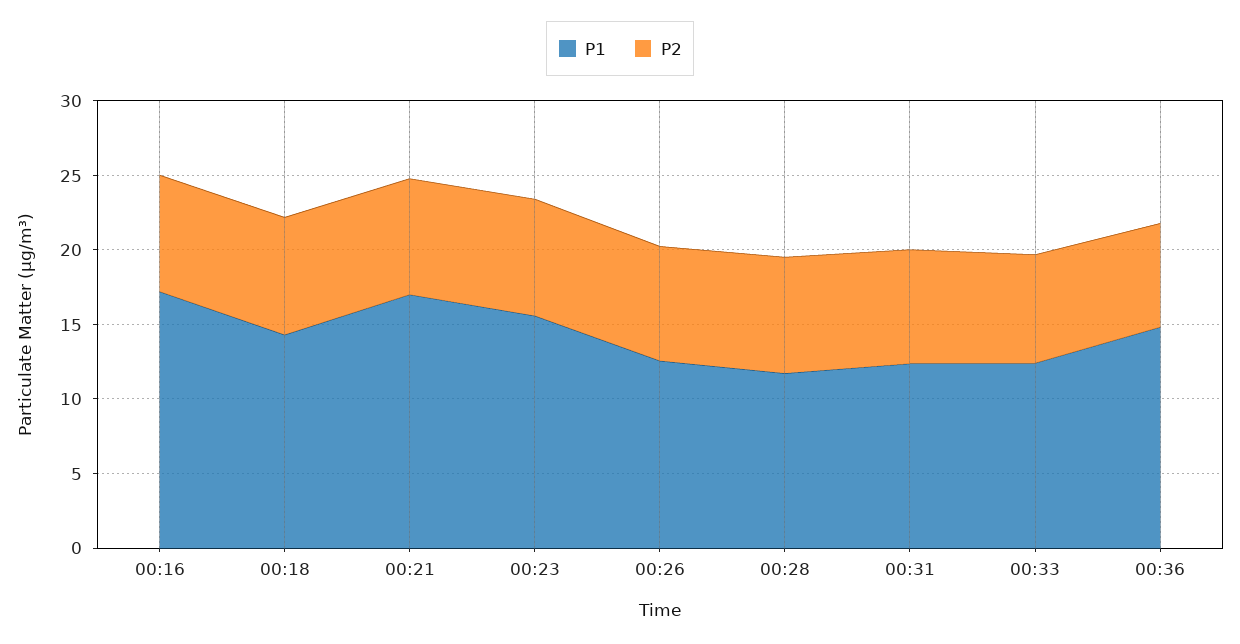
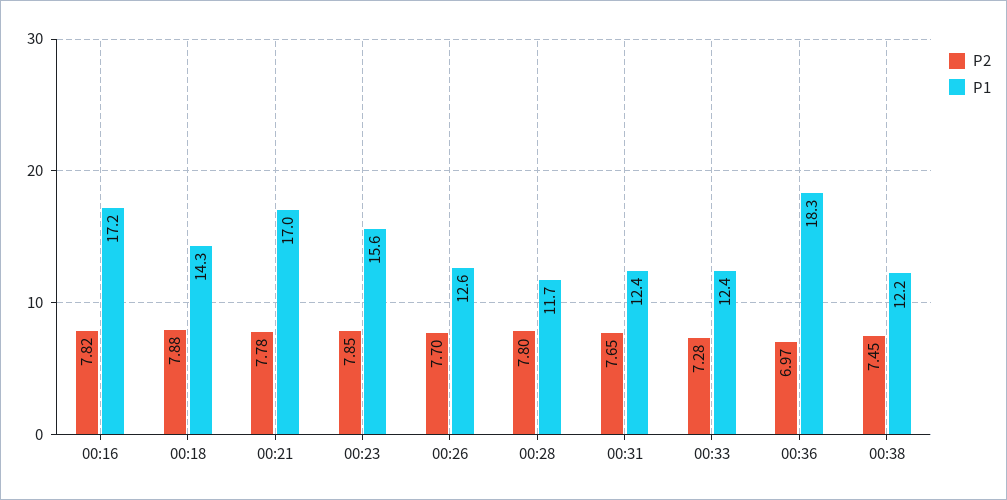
P1, 00:36: 15 -> 18.3
P2, 00:38: none -> 7.45
P1, 00:38: none -> 12.2

